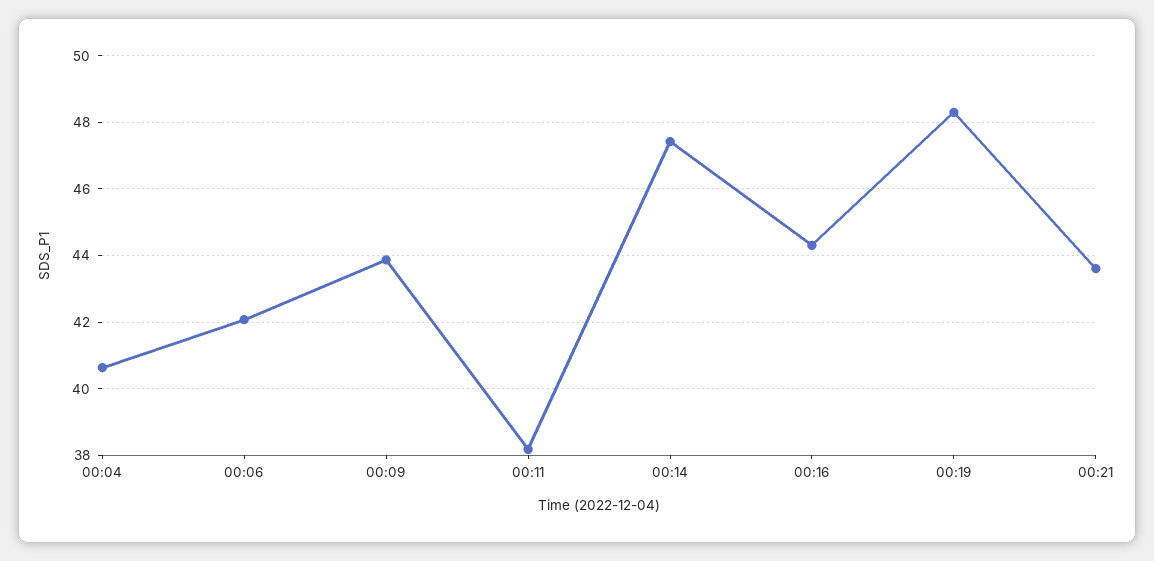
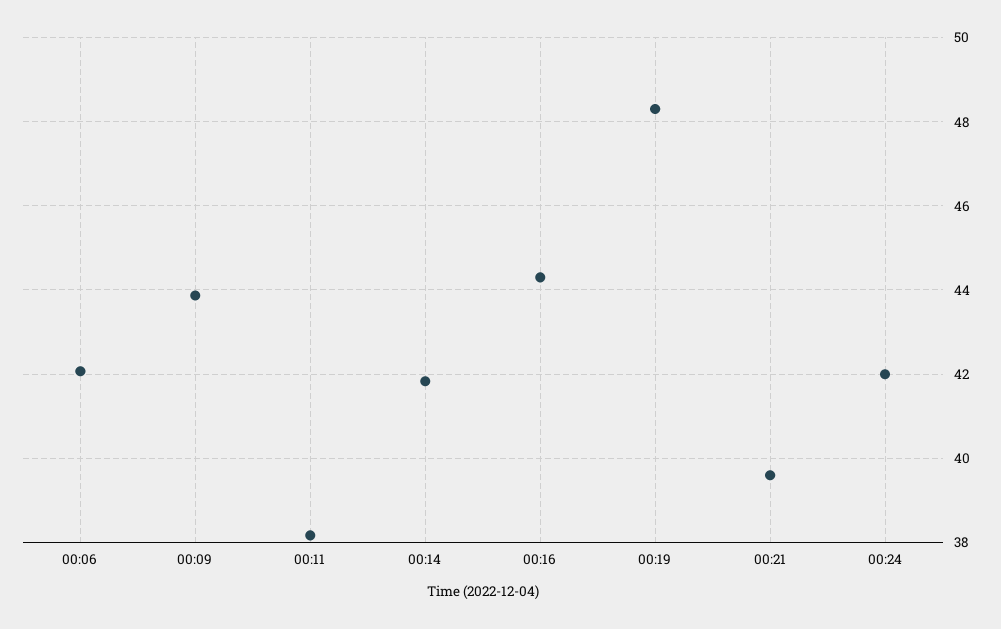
00:04: 40.6 -> none
00:14: 47.4 -> 41.8
00:21: 43.6 -> 39.6
00:24: none -> 42

